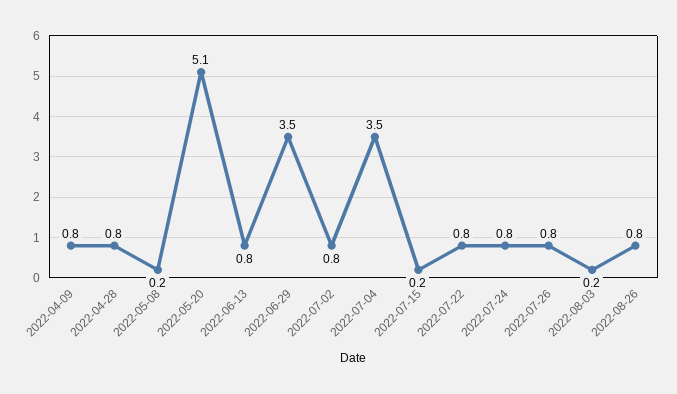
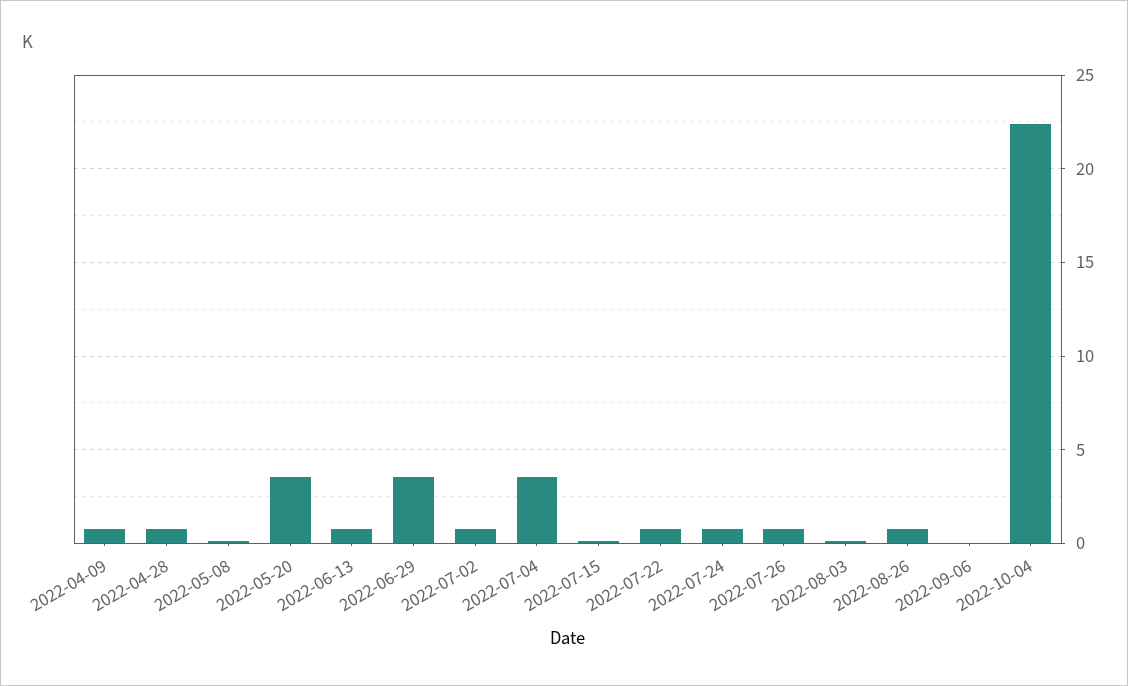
2022-05-20: 5.1 -> 3.5
2022-09-06: none -> 0
2022-10-04: none -> 22.5

